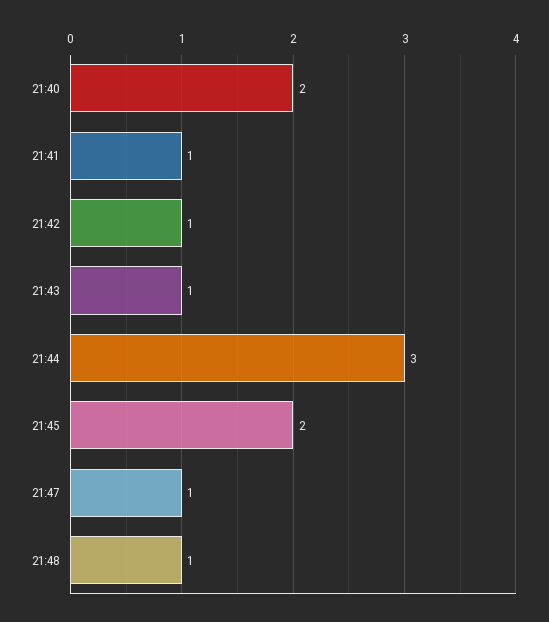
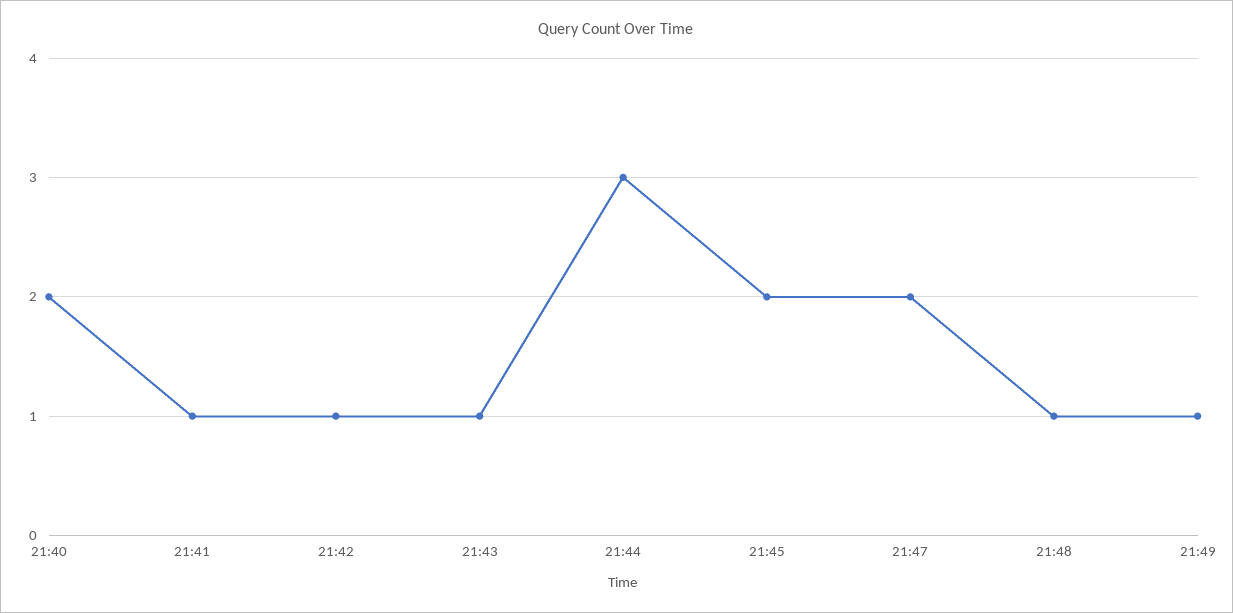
21:47: 1 -> 2
21:49: none -> 1

